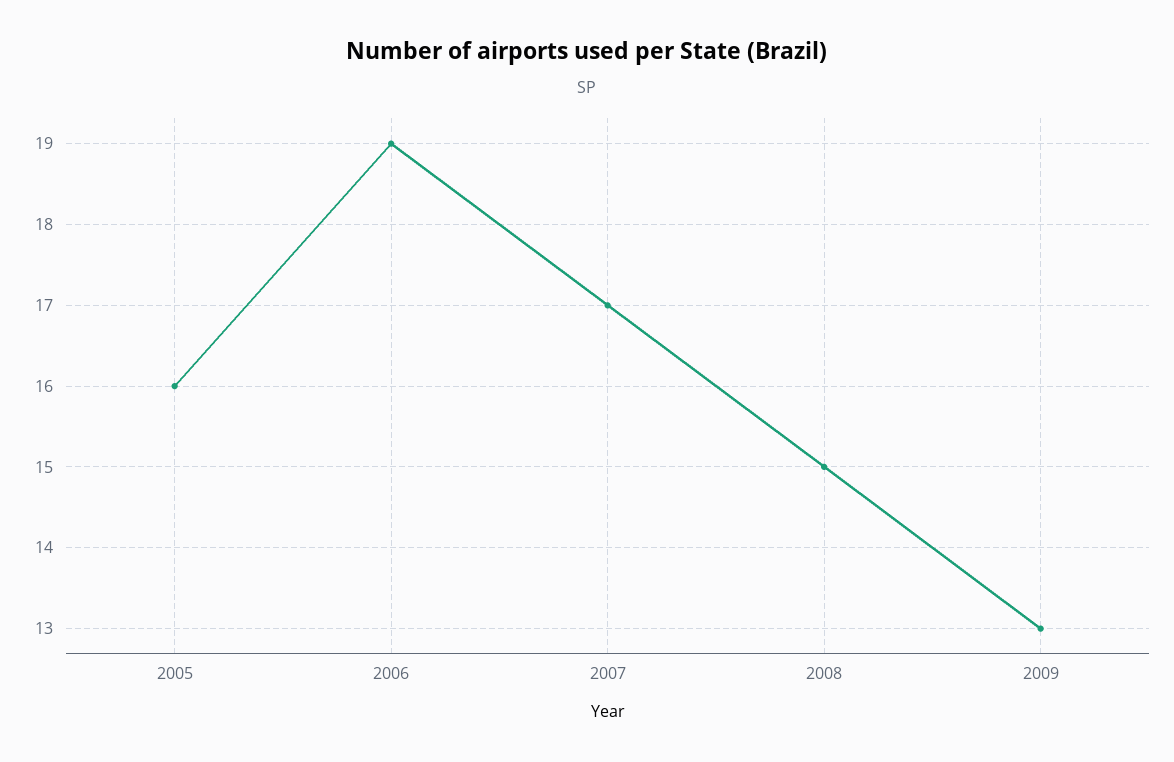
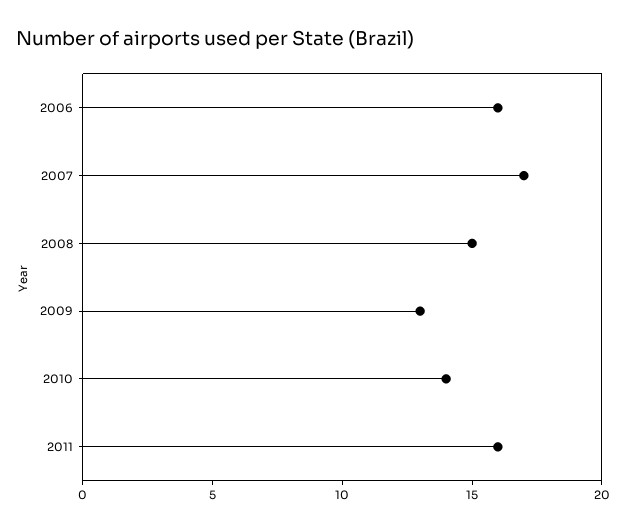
2005: 16 -> none
2006: 19 -> 16
2010: none -> 14
2011: none -> 16

